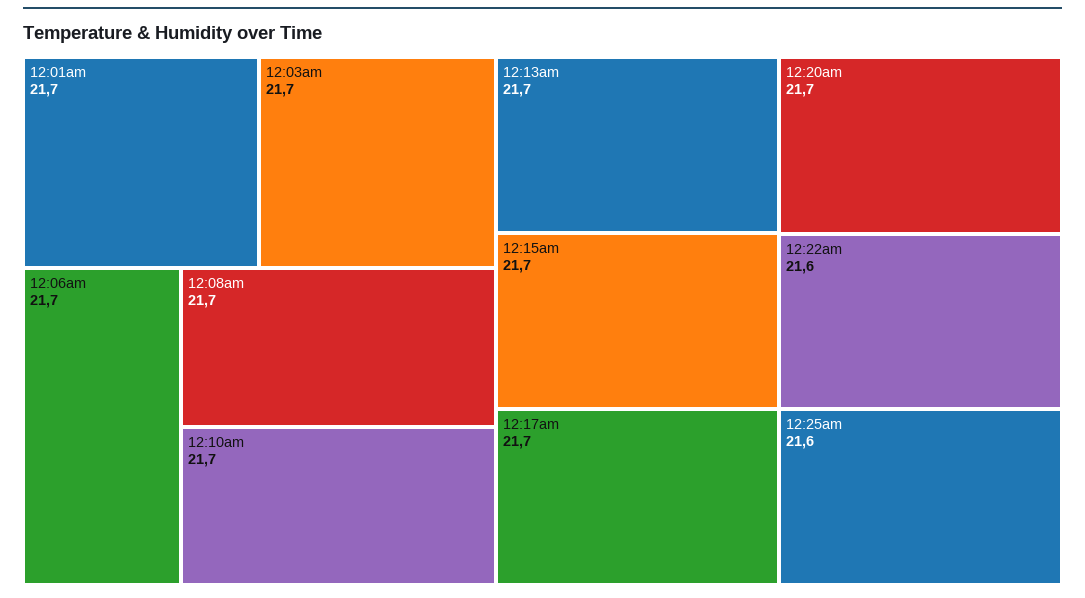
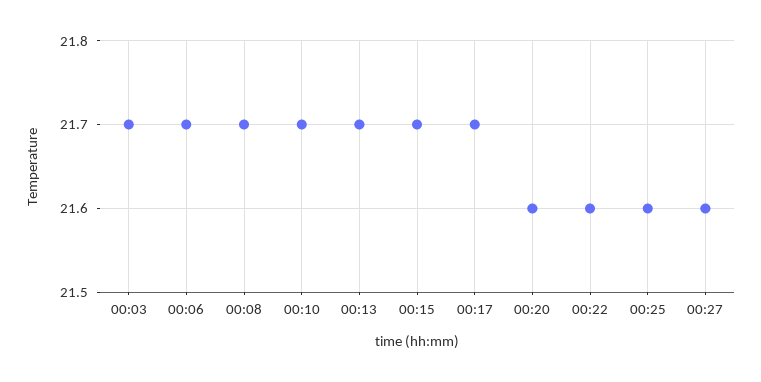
12:01am: 21.7 -> none
12:20am: 21.7 -> 21.6
00:27: none -> 21.6

